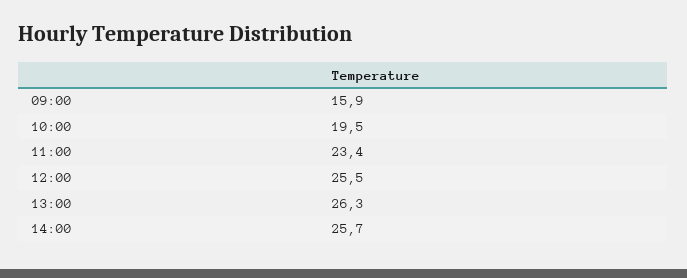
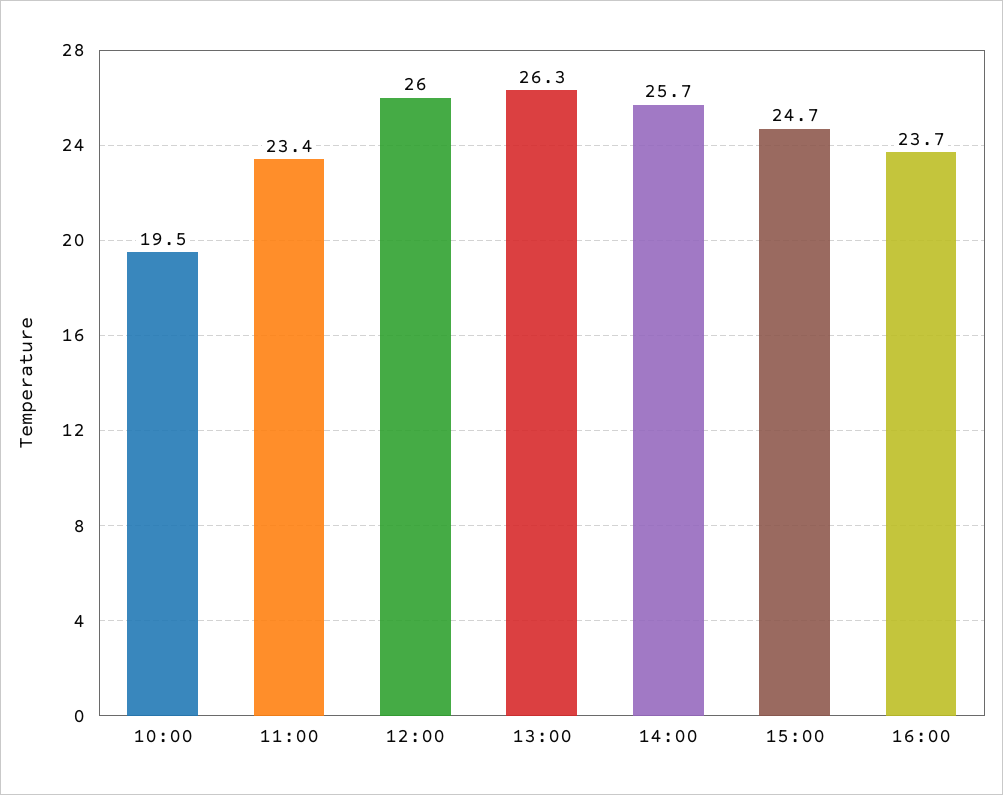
09:00: 15.9 -> none
12:00: 25.5 -> 26
15:00: none -> 24.7
16:00: none -> 23.7

